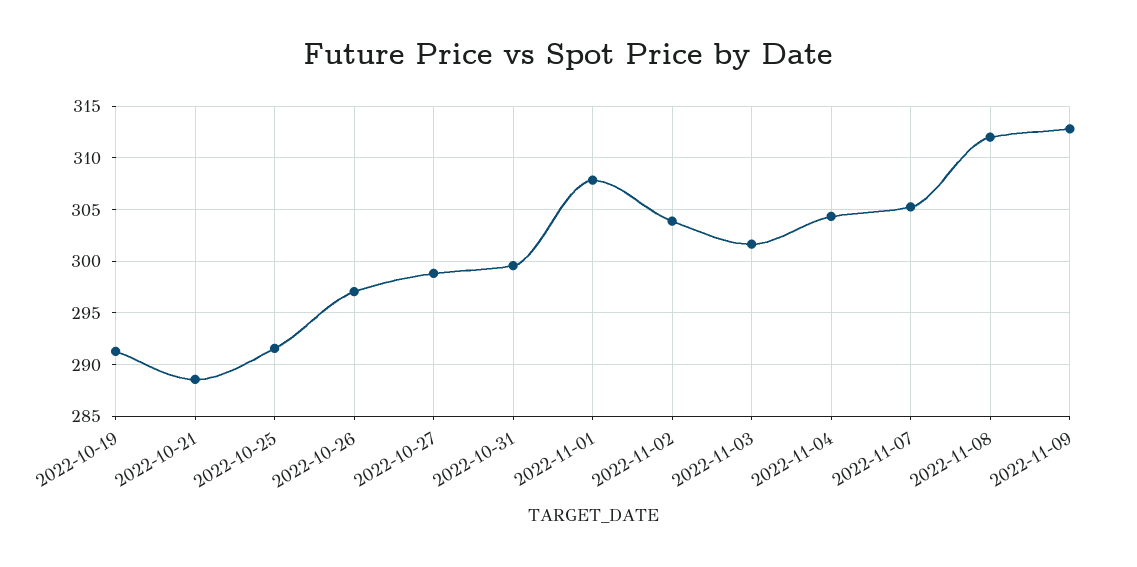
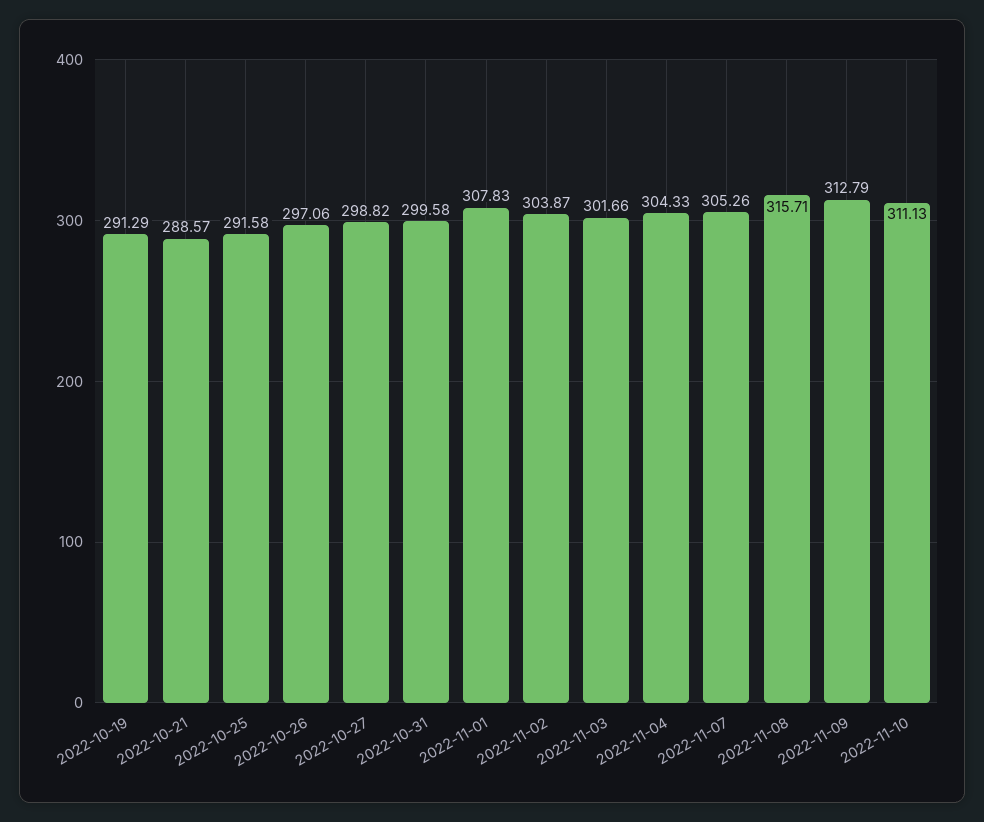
2022-11-08: 312 -> 315.71
2022-11-10: none -> 311.13

